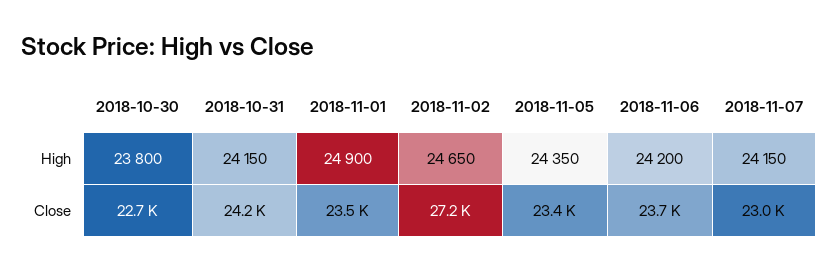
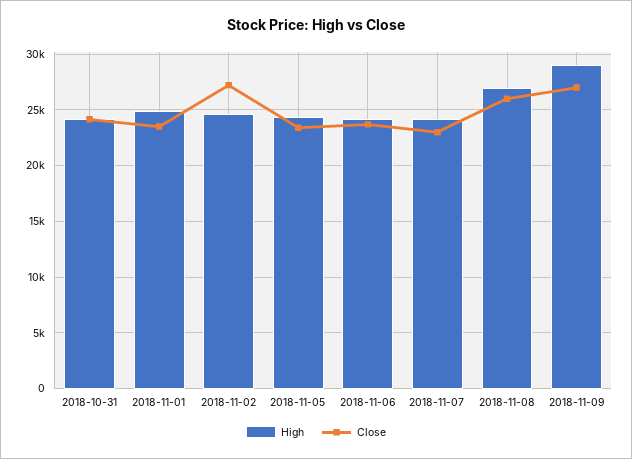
High, 2018-10-30: 23800 -> none
Close, 2018-10-30: 22700 -> none
High, 2018-11-08: none -> 27000
Close, 2018-11-08: none -> 26000
High, 2018-11-09: none -> 29000
Close, 2018-11-09: none -> 27000

